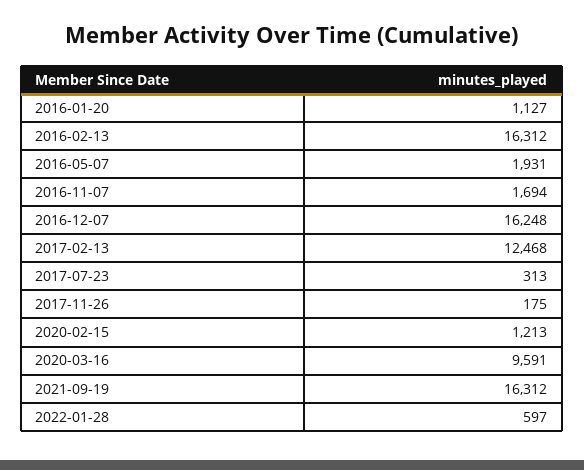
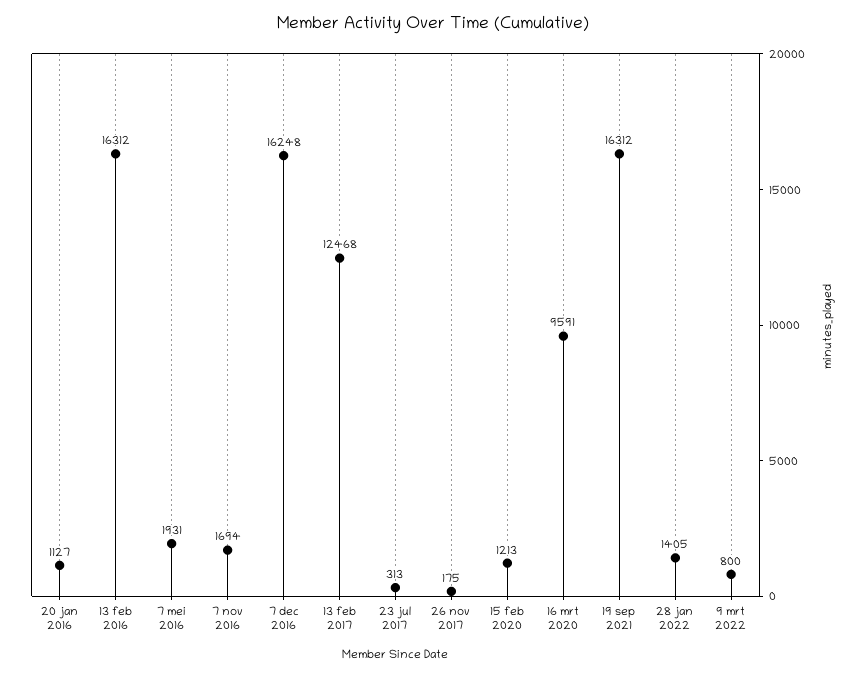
2022-01-28: 597 -> 1405
9 mrt 2022: none -> 800

